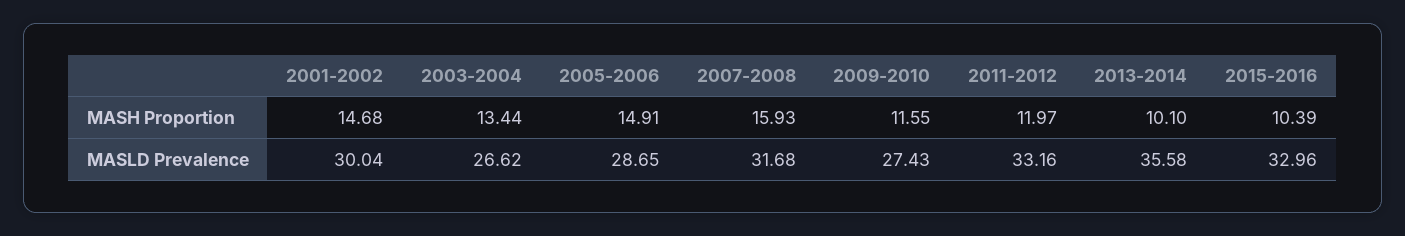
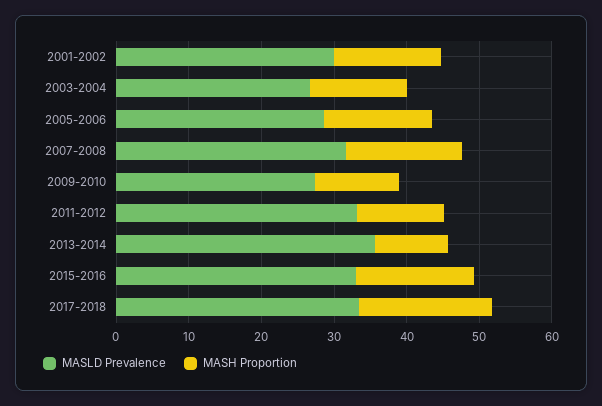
MASH Proportion, 2015-2016: 10.39 -> 16
MASLD Prevalence, 2017-2018: none -> 34
MASH Proportion, 2017-2018: none -> 18

